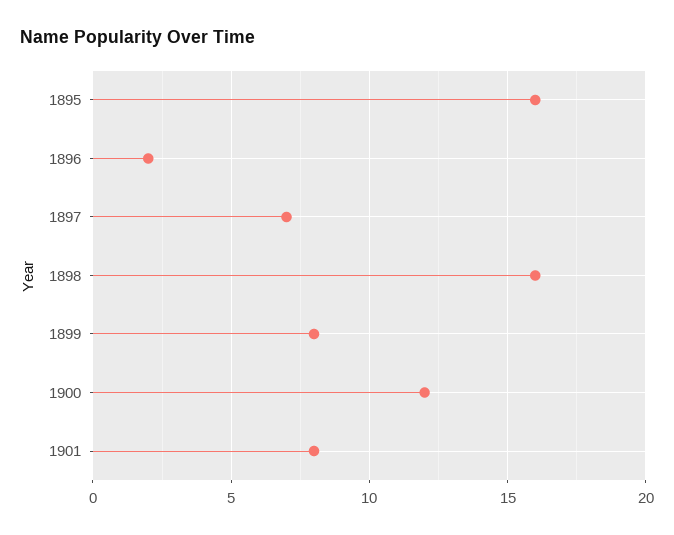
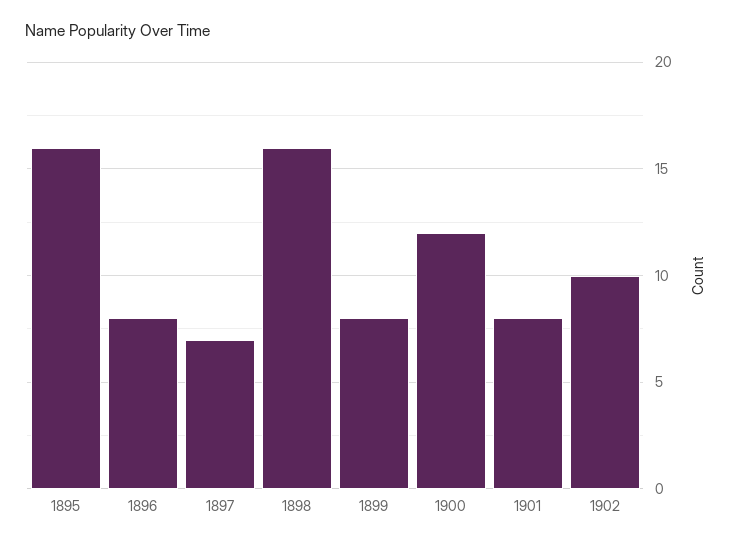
1896: 2 -> 8
1902: none -> 10

